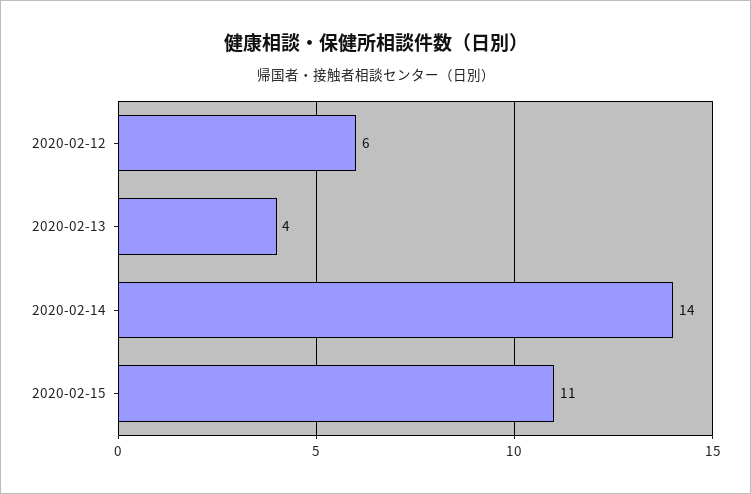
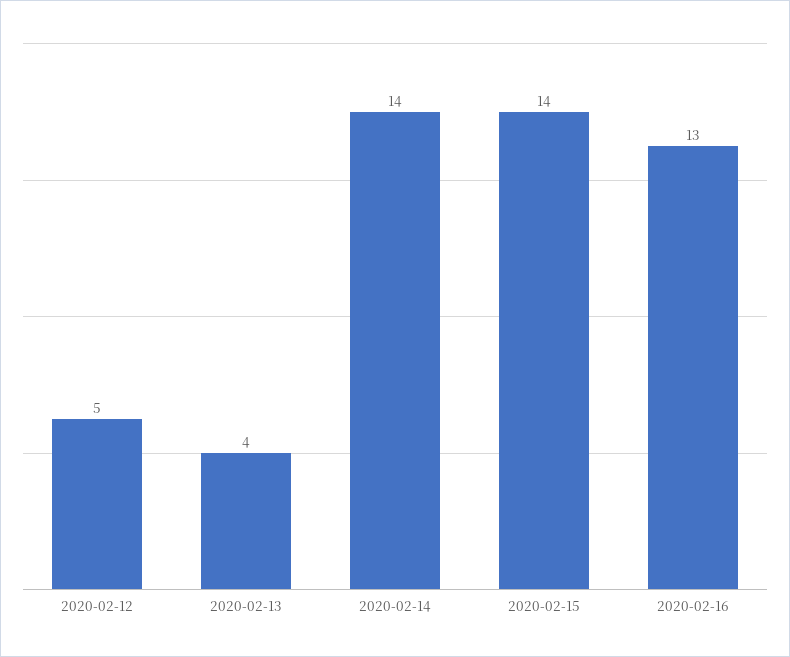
2020-02-12: 6 -> 5
2020-02-15: 11 -> 14
2020-02-16: none -> 13

